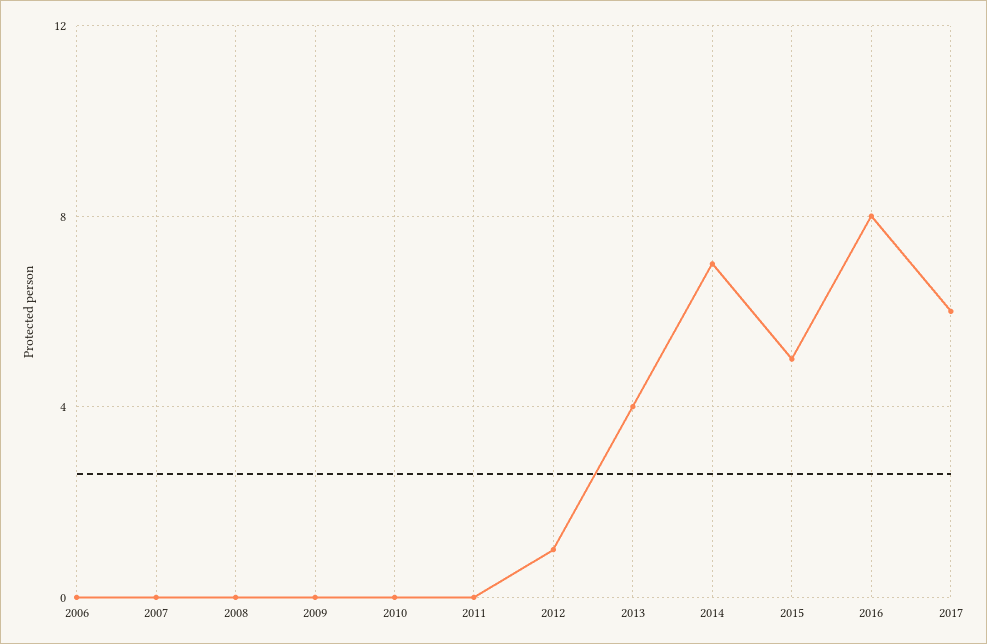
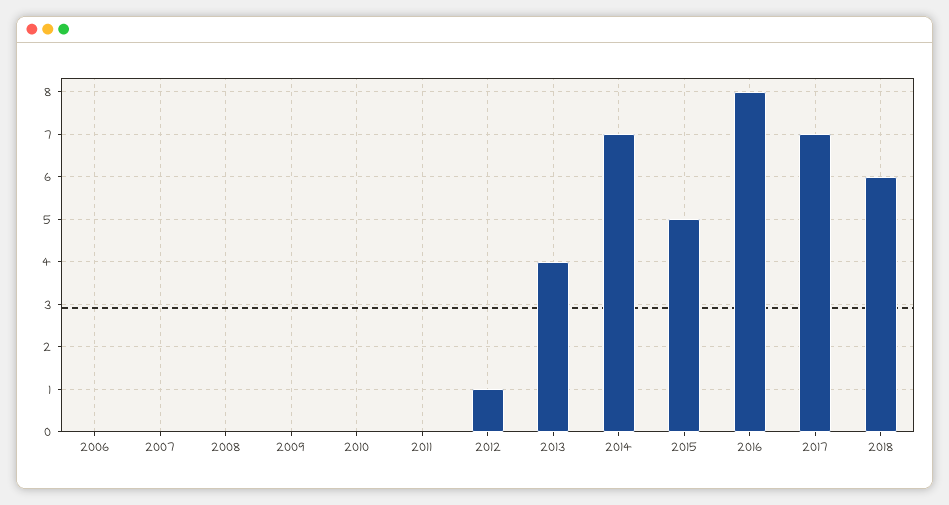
2017: 6 -> 7
2018: none -> 6

